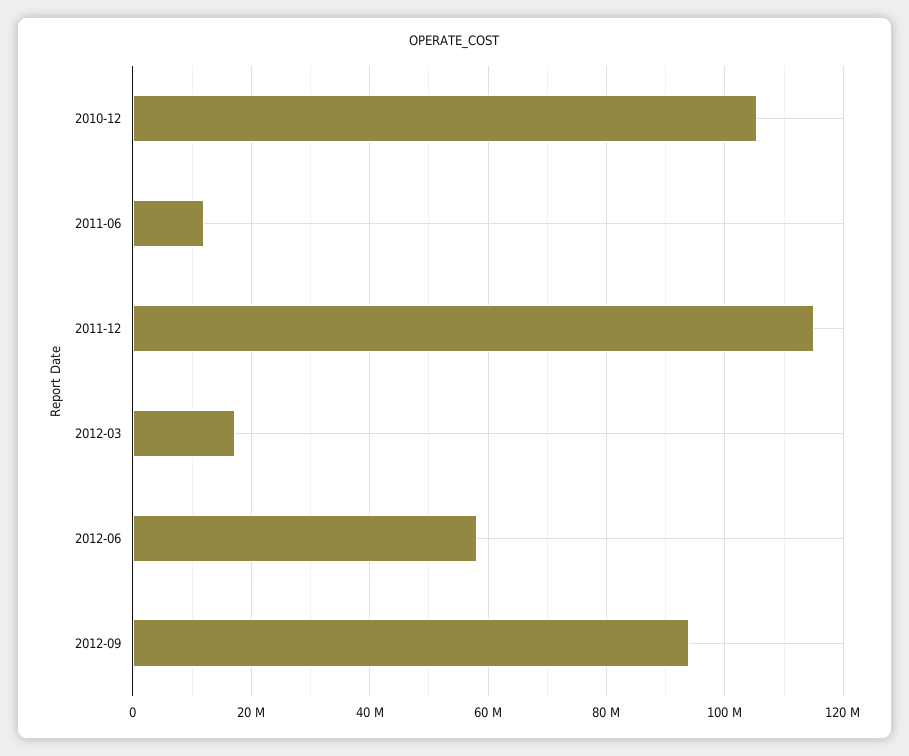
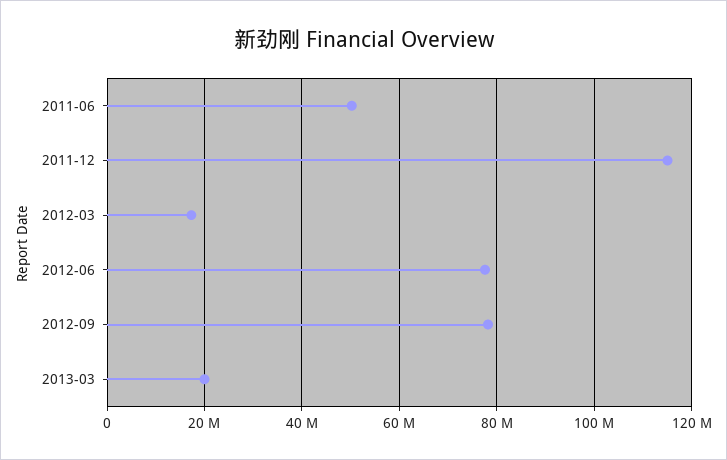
2010-12: 106000000 -> none
2011-06: 12000000 -> 50000000
2012-06: 58000000 -> 78000000
2012-09: 94000000 -> 78000000
2013-03: none -> 20000000

